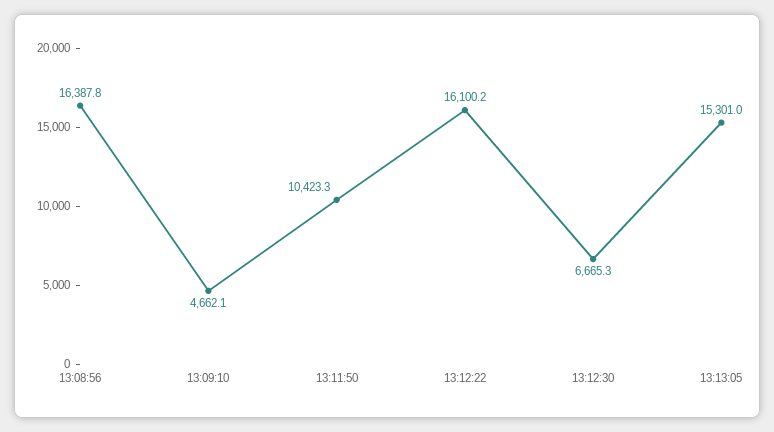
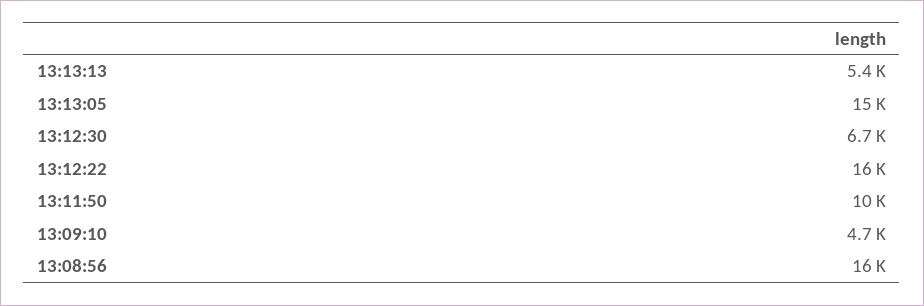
13:13:13: none -> 5400

